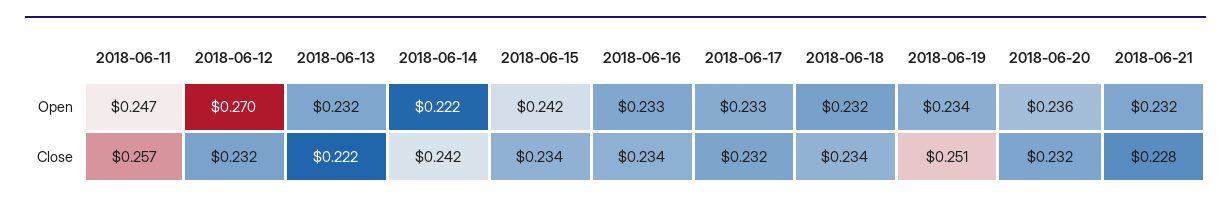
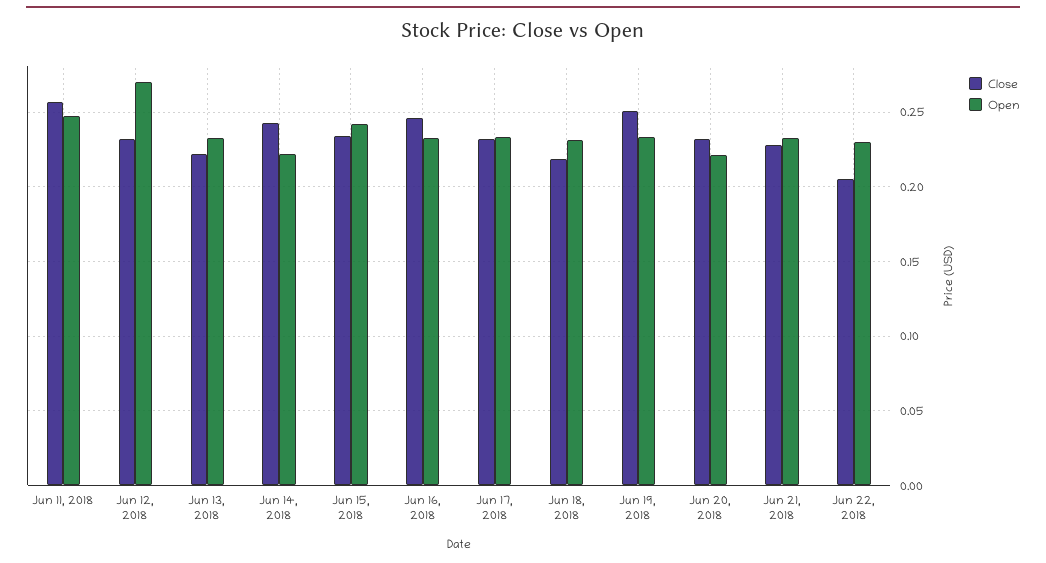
Open, 2018-06-20: 0.236 -> 0.22
Close, 2018-06-16: 0.234 -> 0.245
Close, 2018-06-18: 0.234 -> 0.22
Close, Jun 22, 2018: none -> 0.205
Open, Jun 22, 2018: none -> 0.23

